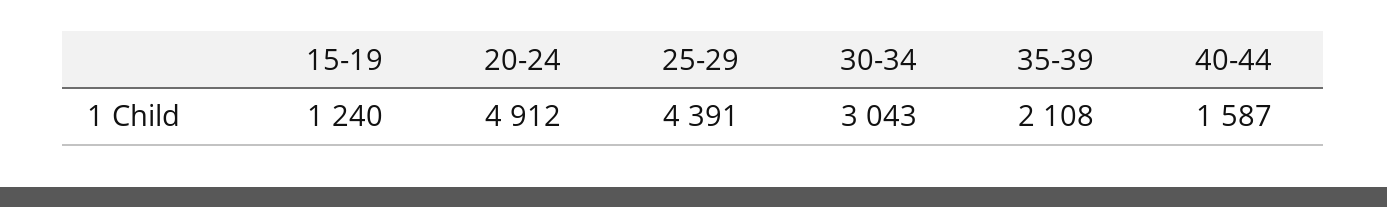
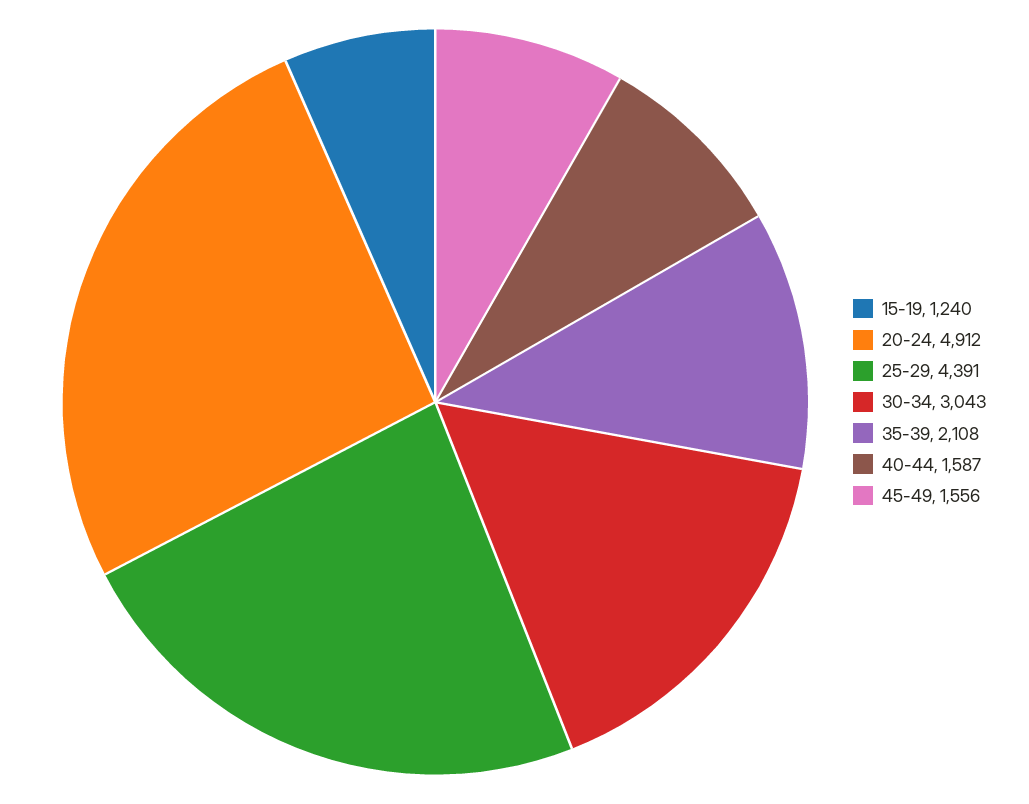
45-49: none -> 1556

